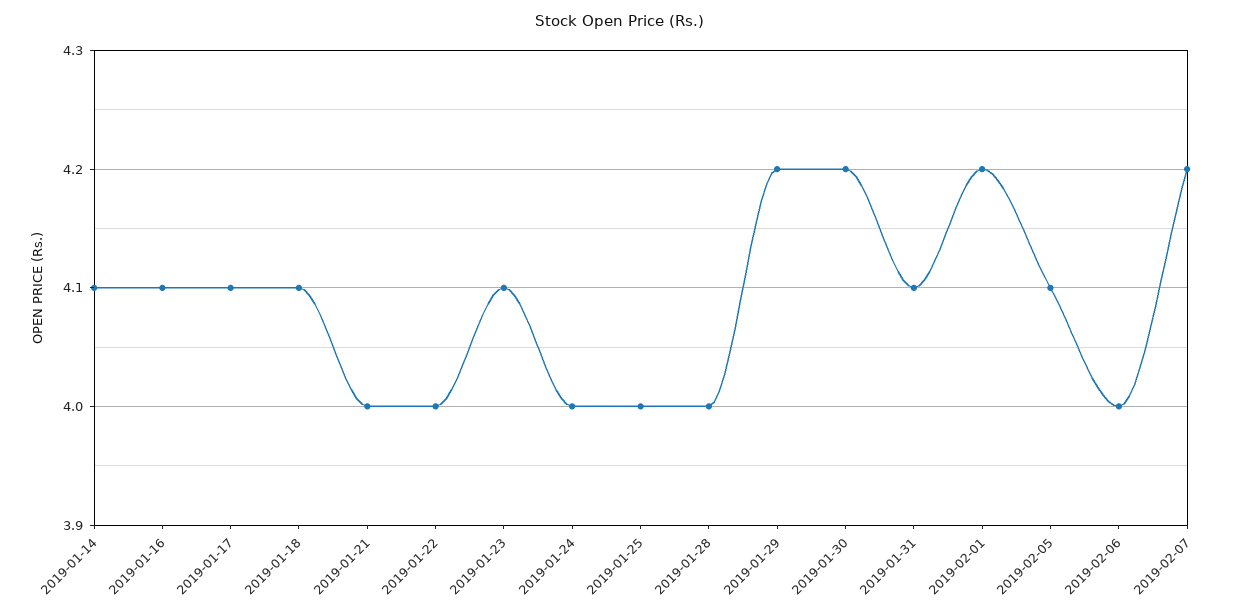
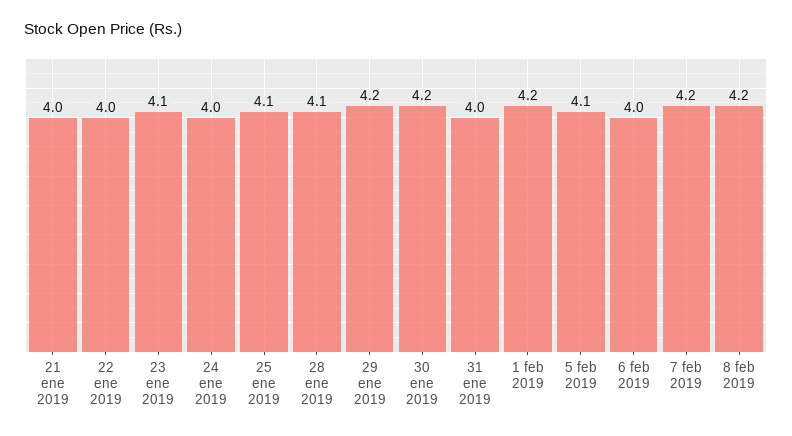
2019-01-14: 4.1 -> none
2019-01-16: 4.1 -> none
2019-01-17: 4.1 -> none
2019-01-18: 4.1 -> none
2019-01-25: 4 -> 4.1
2019-01-28: 4 -> 4.1
2019-01-31: 4.1 -> 4
8 feb 2019: none -> 4.2

